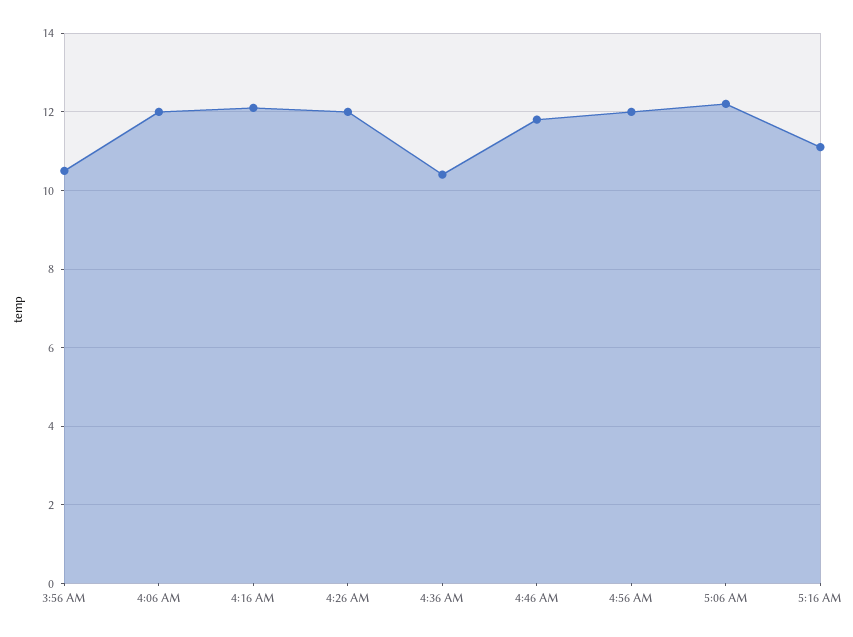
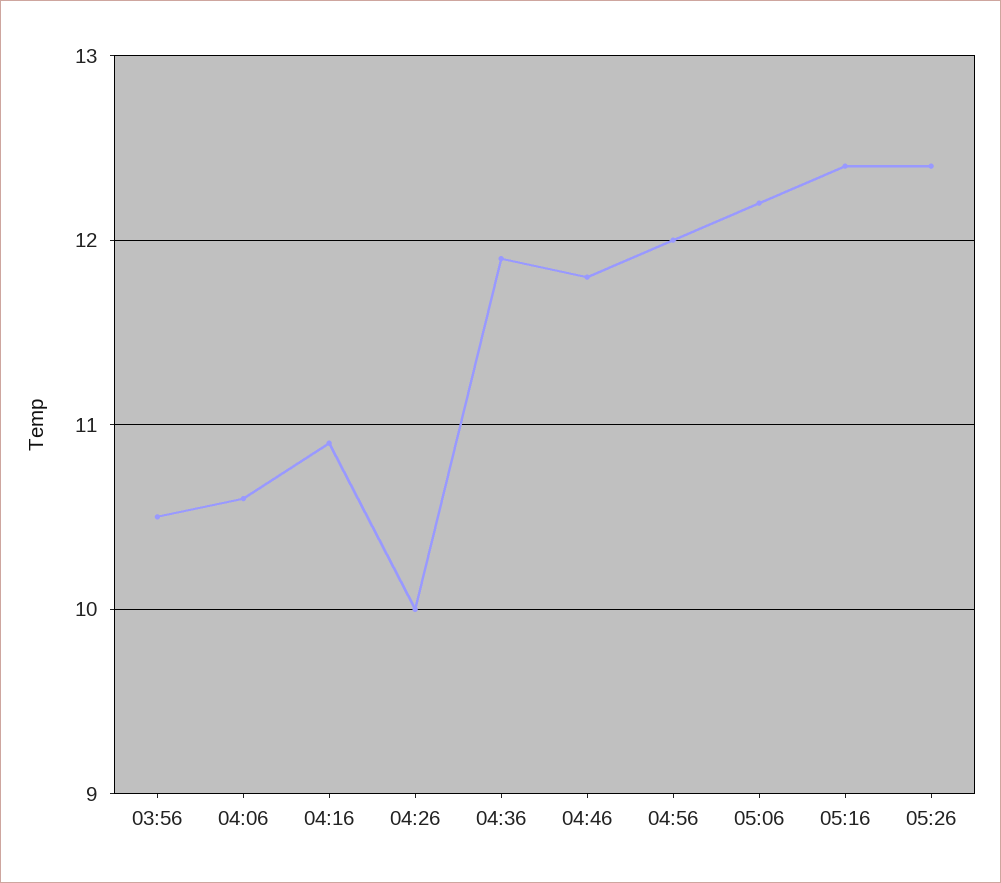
4:06 AM: 12 -> 10.6
4:16 AM: 12 -> 10.9
4:26 AM: 12 -> 10
4:36 AM: 10.5 -> 11.9
5:16 AM: 11 -> 12.4
05:26: none -> 12.4

